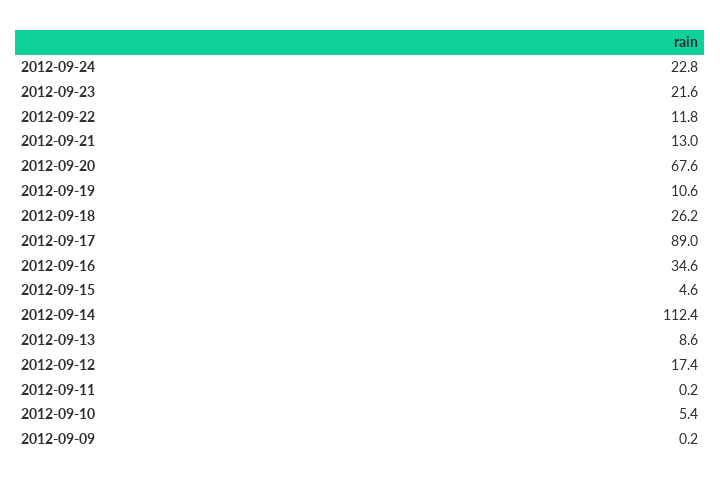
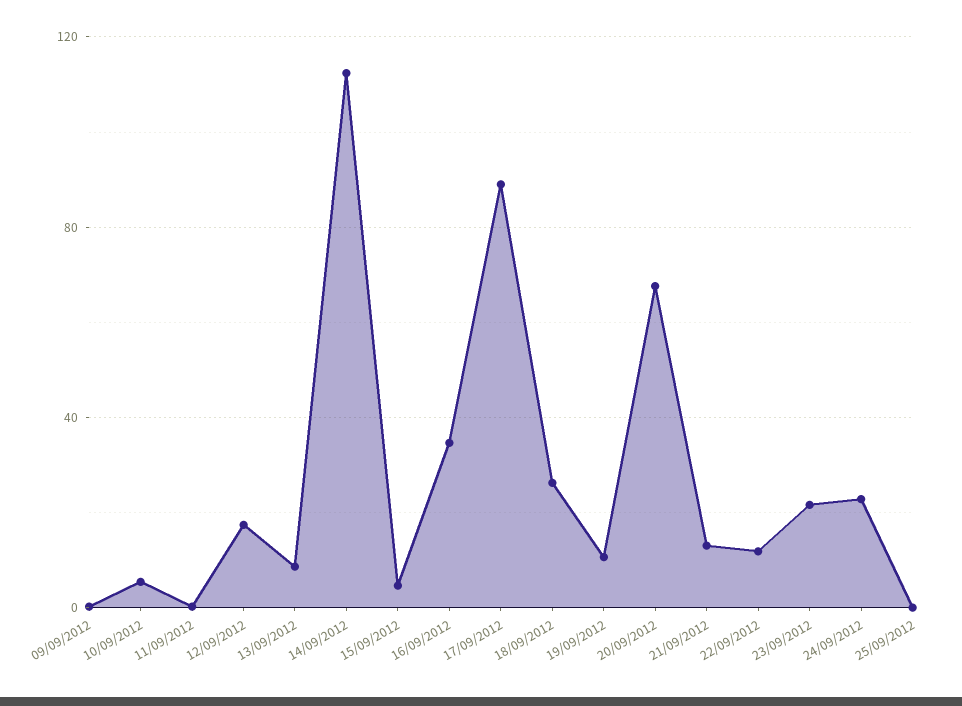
25/09/2012: none -> 0

